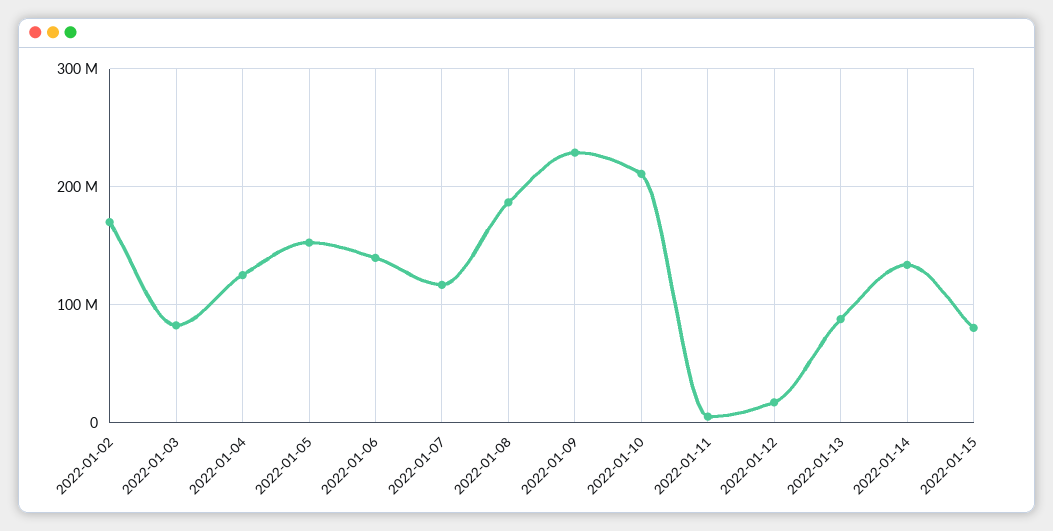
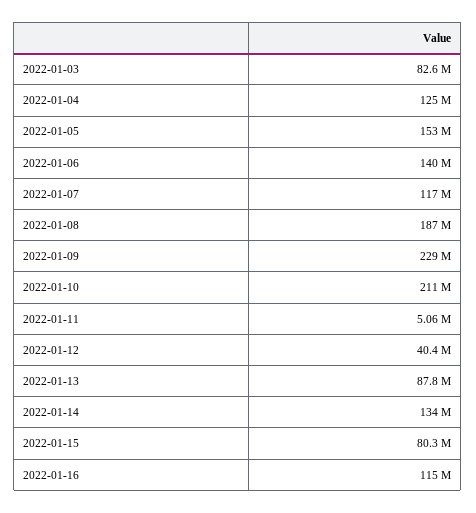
2022-01-02: 170000000 -> none
2022-01-12: 20000000 -> 40400000
2022-01-16: none -> 115000000

